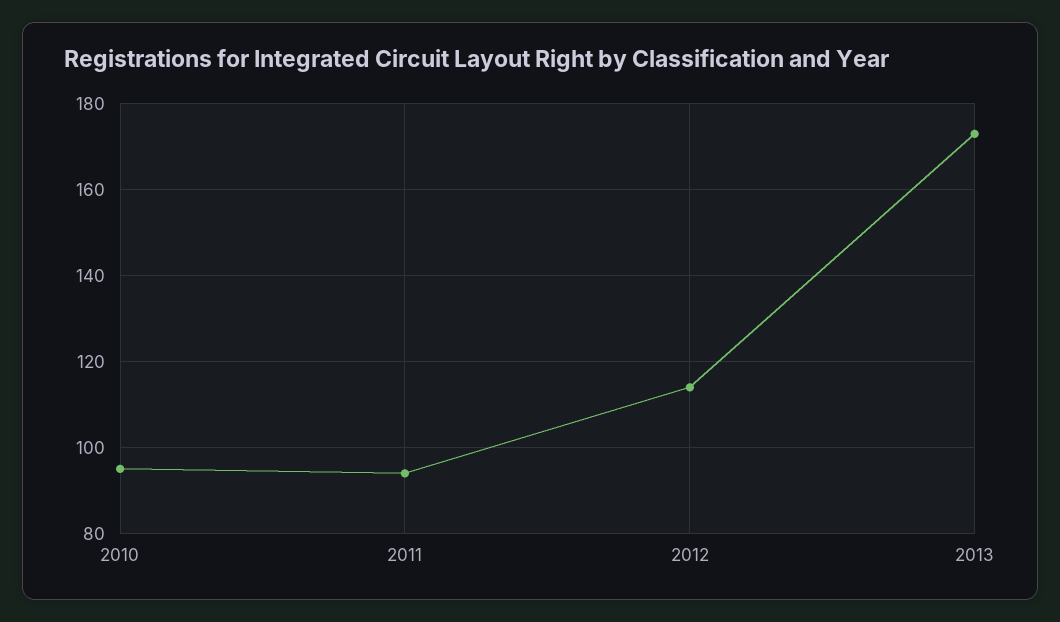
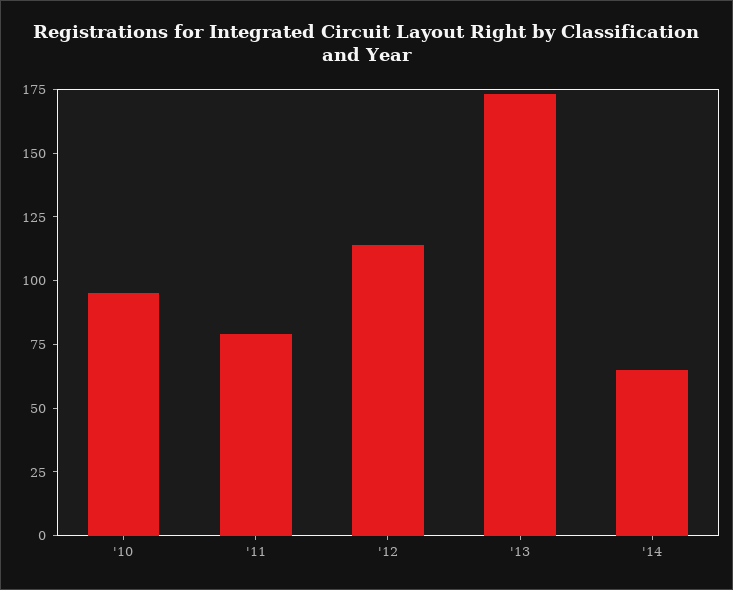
2011: 95 -> 80
'14: none -> 65

